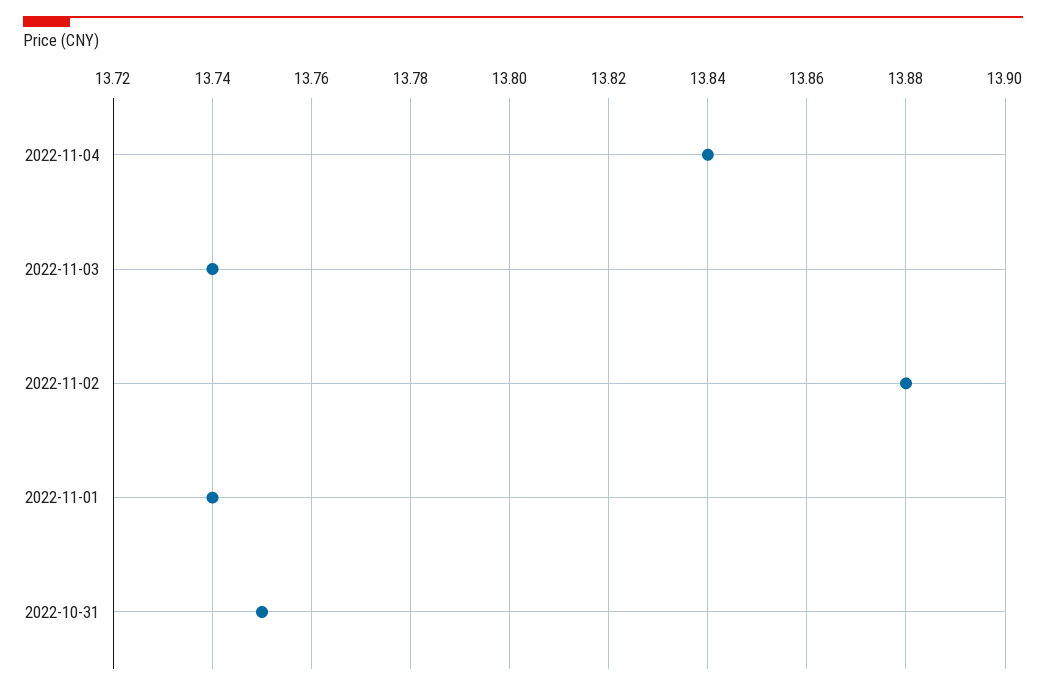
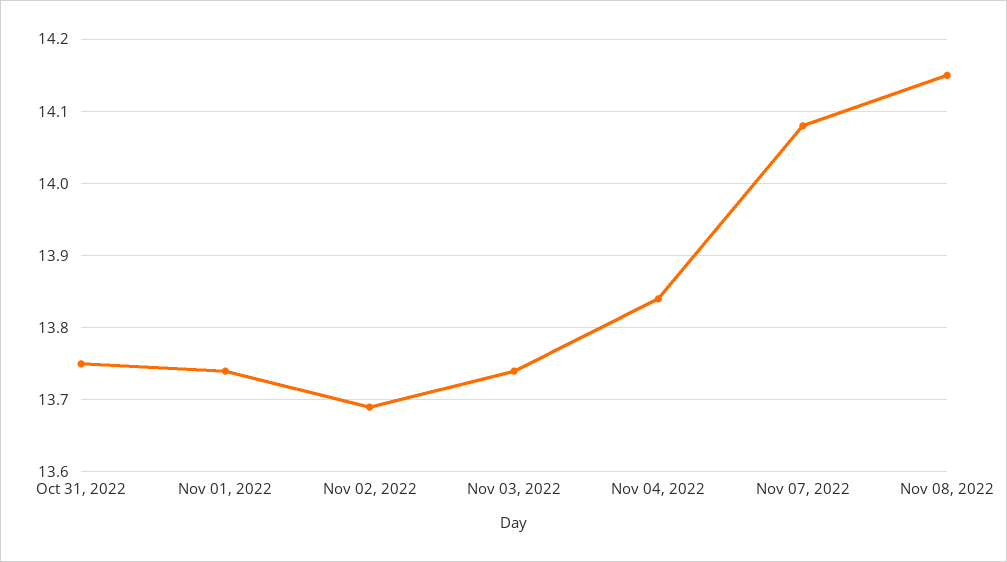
2022-11-02: 13.88 -> 13.69
Nov 07, 2022: none -> 14.08
Nov 08, 2022: none -> 14.15

